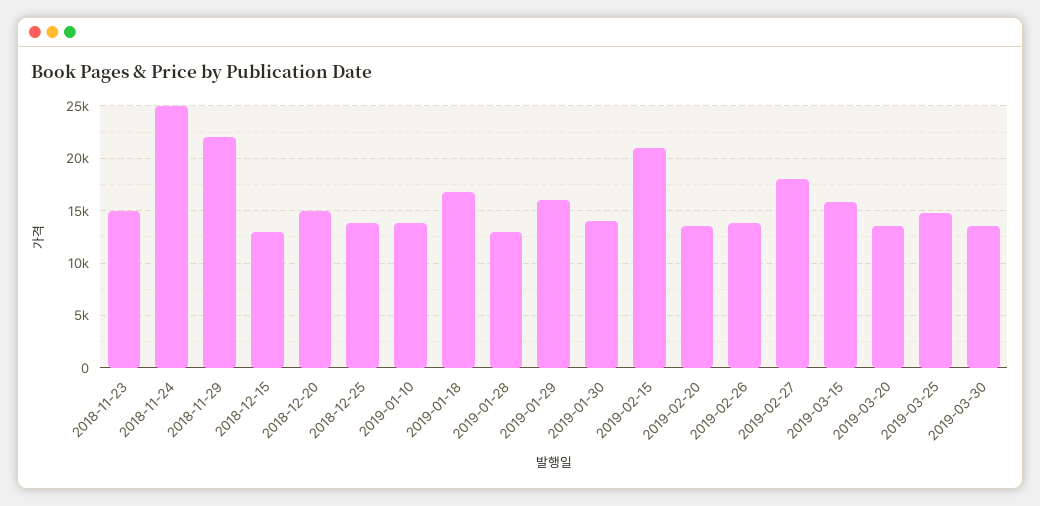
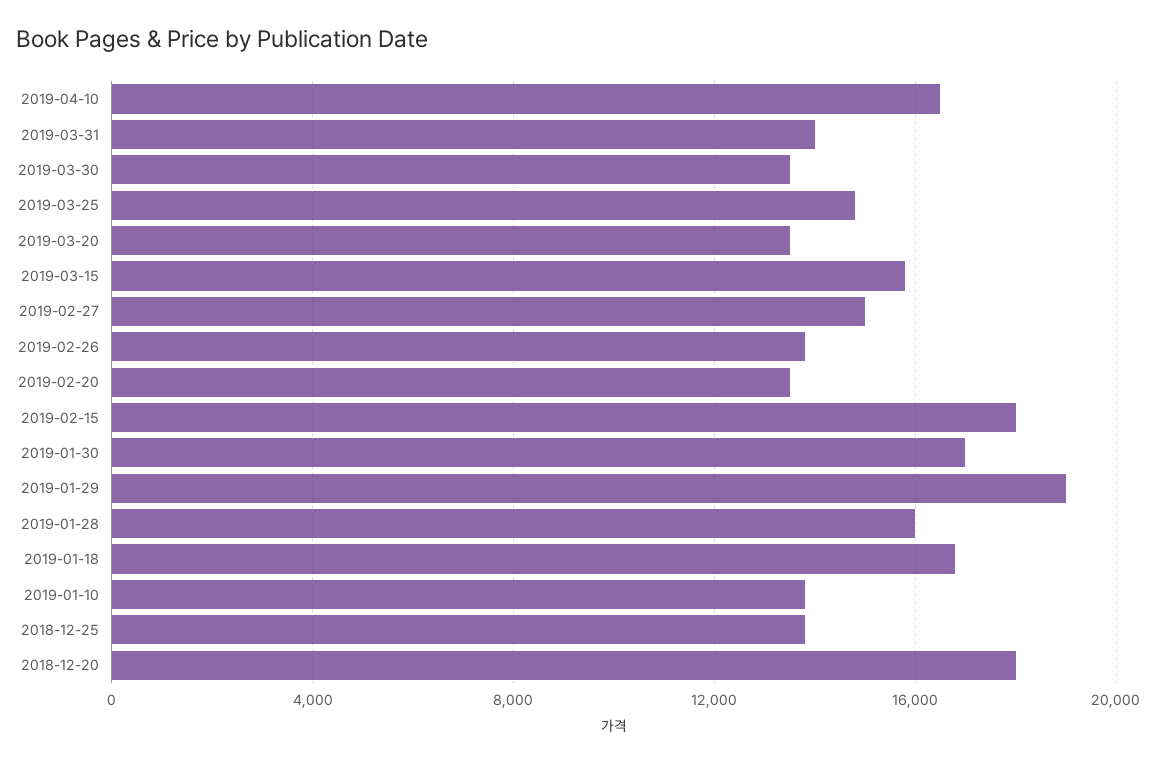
2018-11-23: 15000 -> none
2018-11-24: 25000 -> none
2018-11-29: 22000 -> none
2018-12-15: 13000 -> none
2018-12-20: 15000 -> 18000
2019-01-28: 13000 -> 16000
2019-01-29: 16000 -> 19000
2019-01-30: 14000 -> 17000
2019-02-15: 21000 -> 18000
2019-02-27: 18000 -> 15000
2019-04-10: none -> 16500
2019-03-31: none -> 14000

